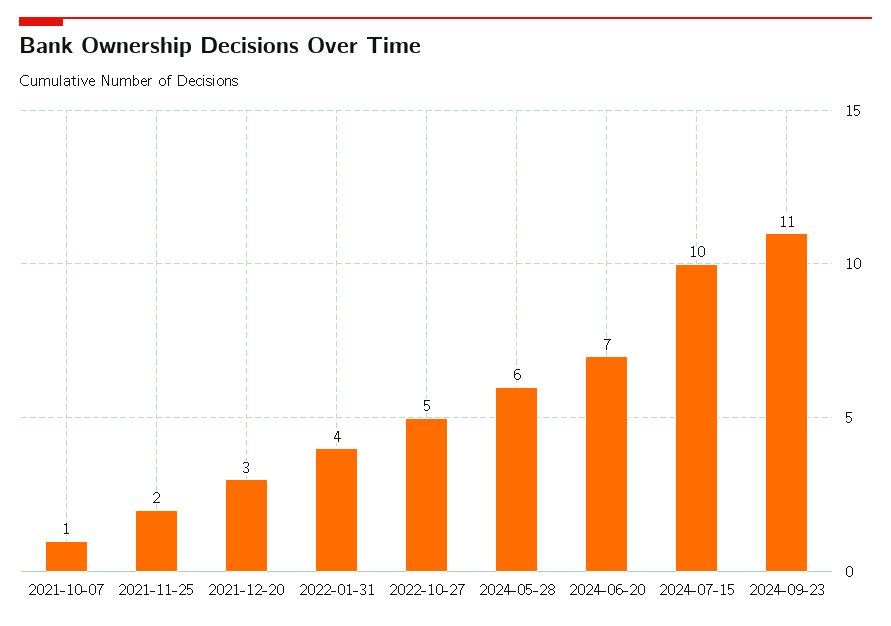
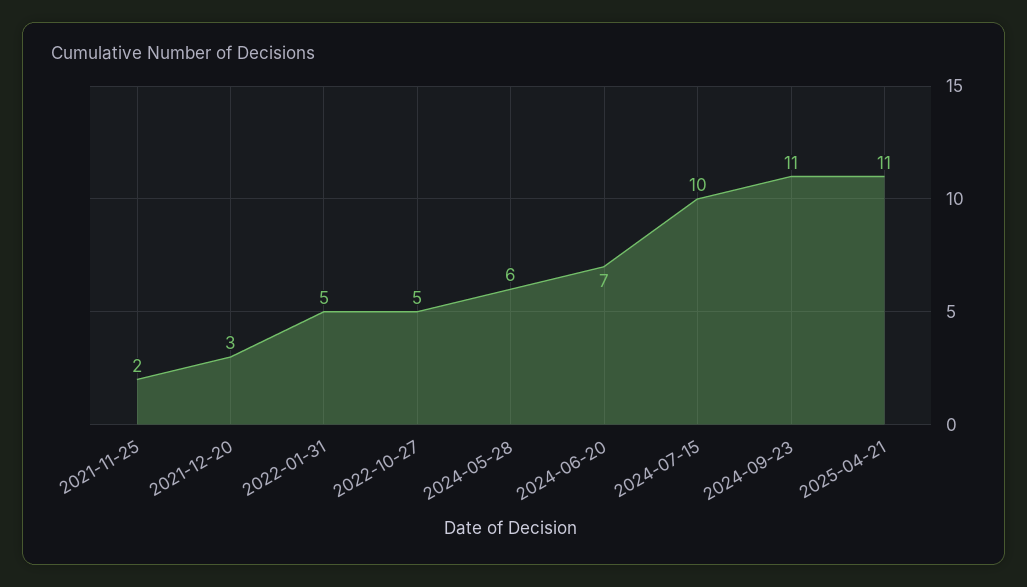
2021-10-07: 1 -> none
2022-01-31: 4 -> 5
2025-04-21: none -> 11

